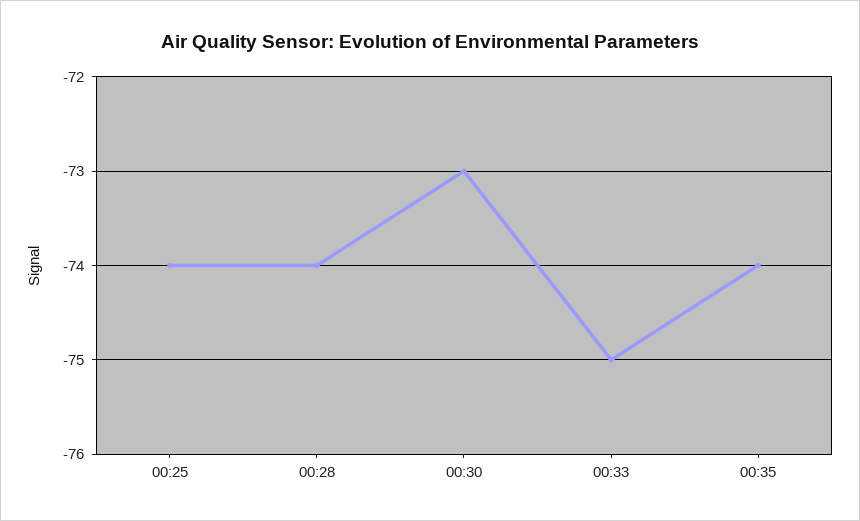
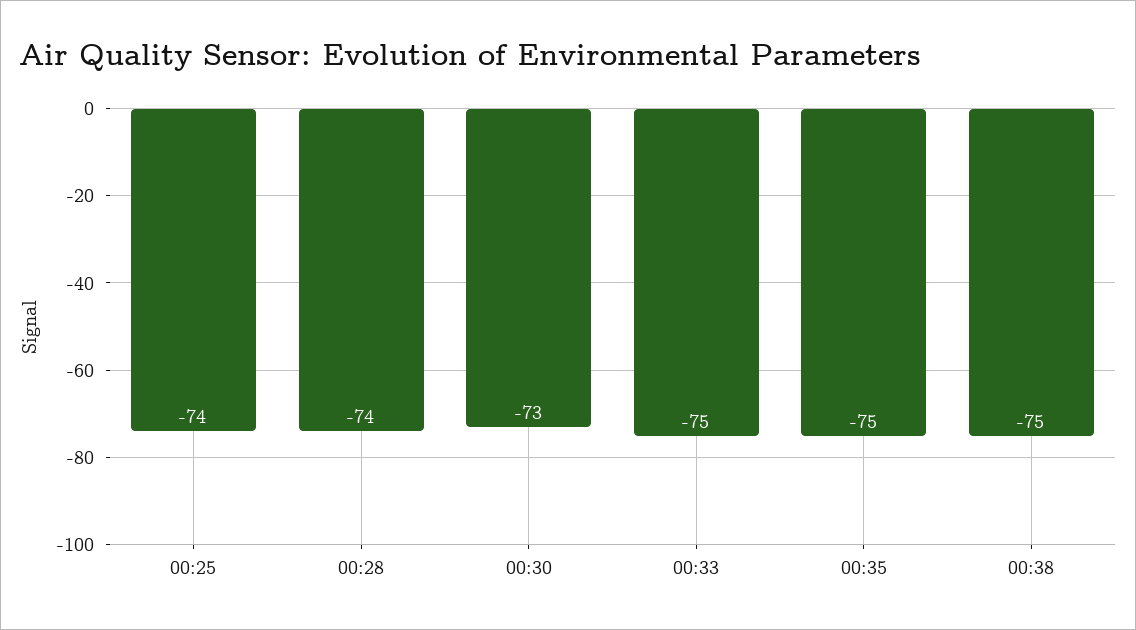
00:35: -74 -> -75
00:38: none -> -75

